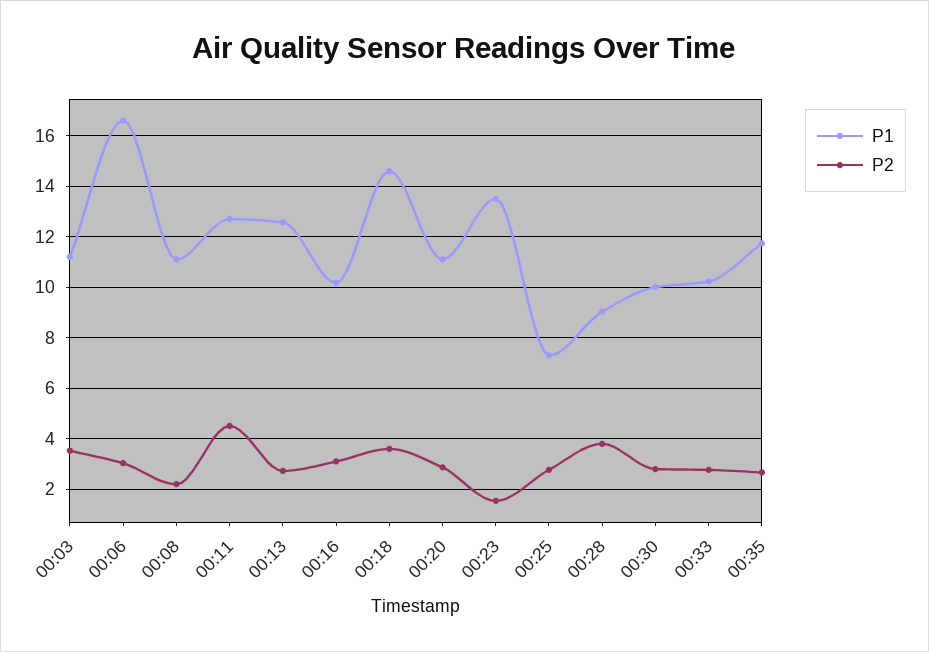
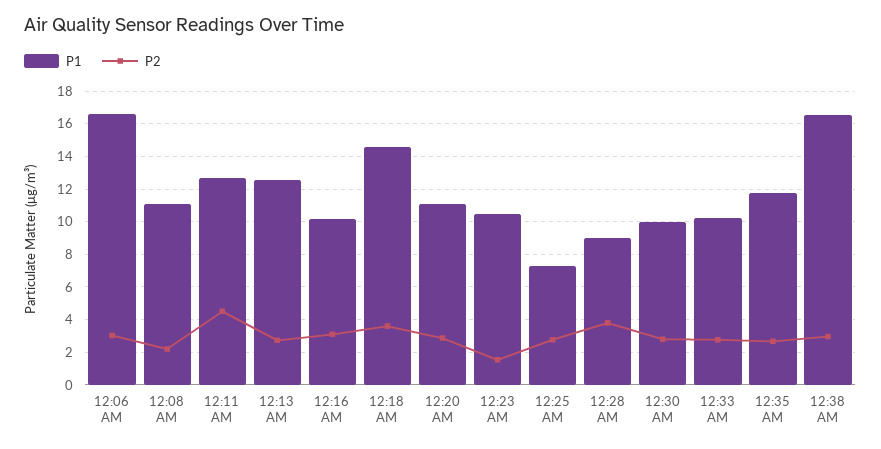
P1, 00:03: 11.25 -> none
P2, 00:03: 3.5 -> none
P1, 00:23: 13.5 -> 10.5
P1, 12:38 AM: none -> 16.5
P2, 12:38 AM: none -> 3

